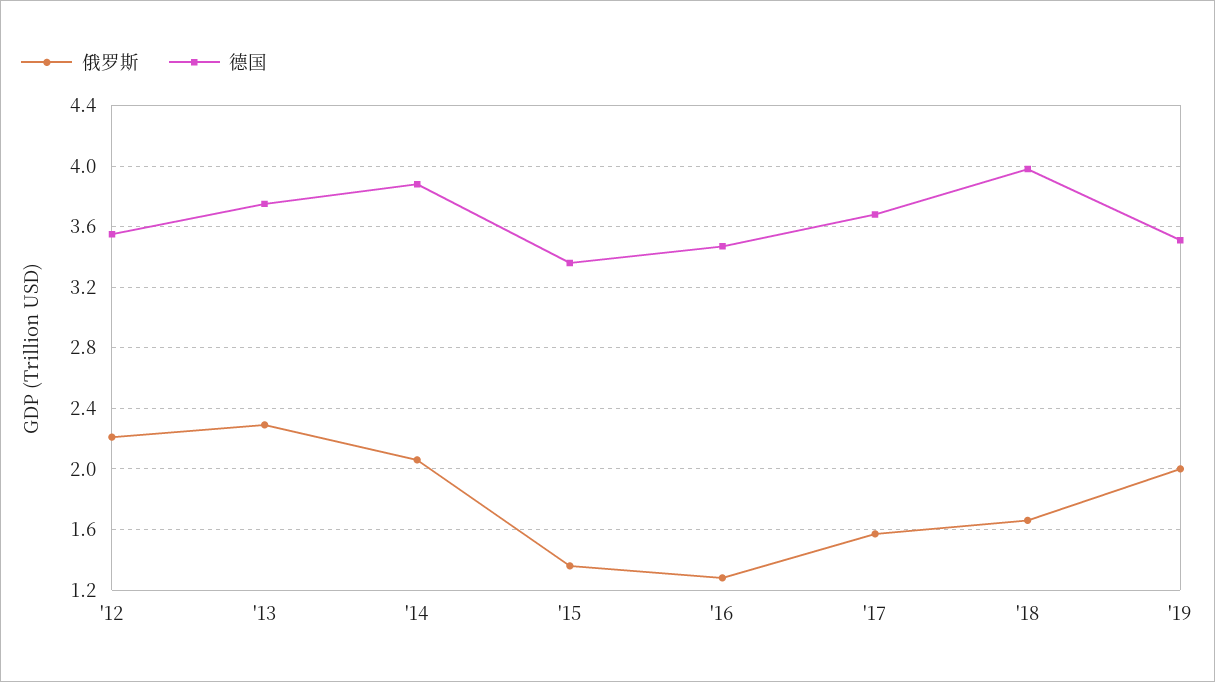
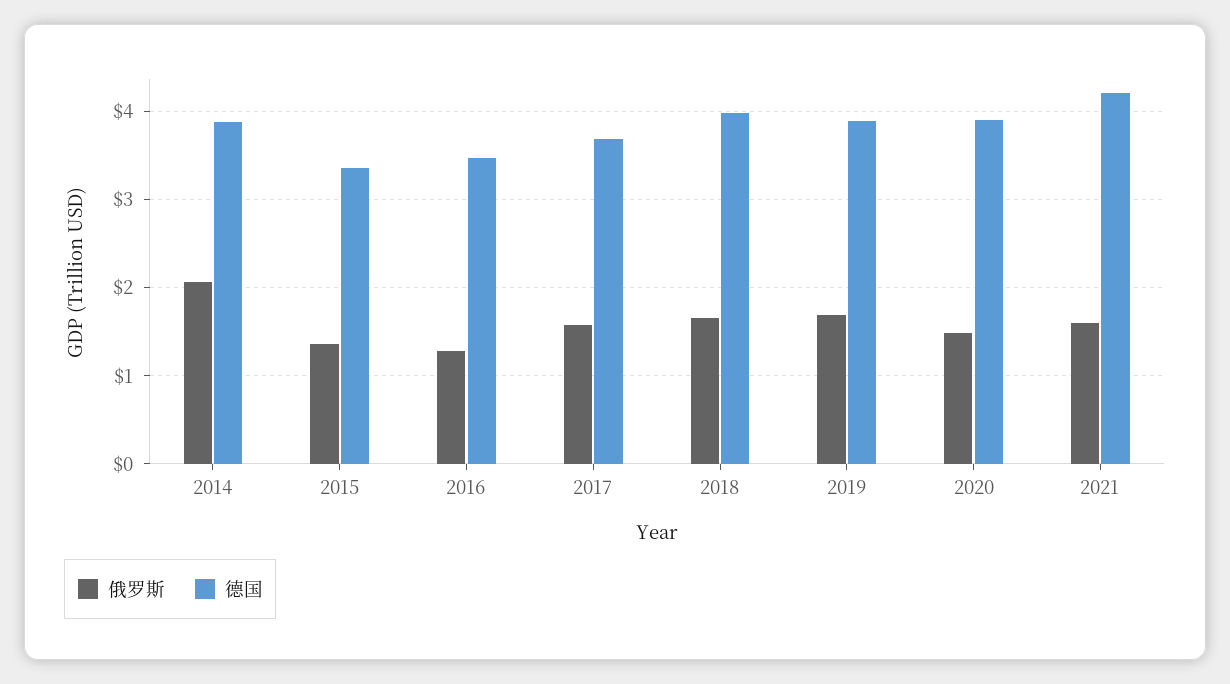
俄罗斯, '12: 2.2 -> none
德国, '12: 3.55 -> none
俄罗斯, '13: 2.3 -> none
德国, '13: 3.75 -> none
俄罗斯, '19: 2 -> 1.7
德国, '19: 3.5 -> 3.9
俄罗斯, 2020: none -> 1.5
德国, 2020: none -> 3.9
俄罗斯, 2021: none -> 1.6
德国, 2021: none -> 4.2

